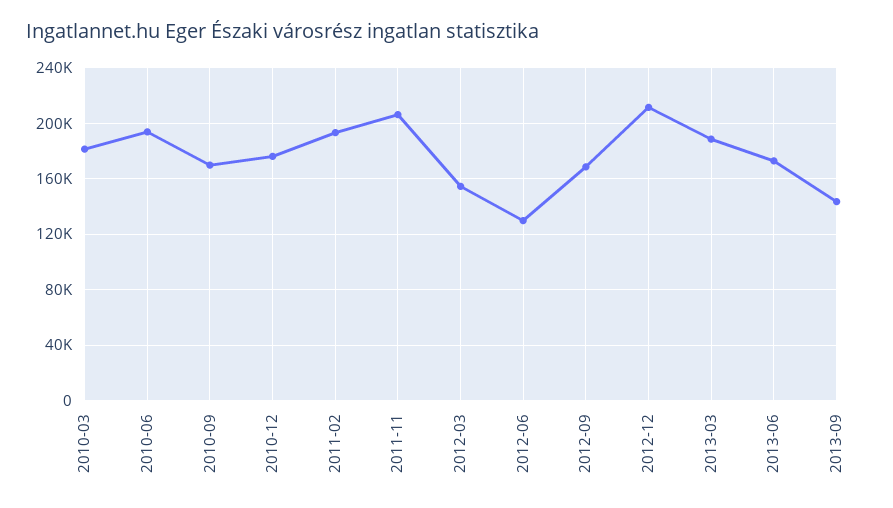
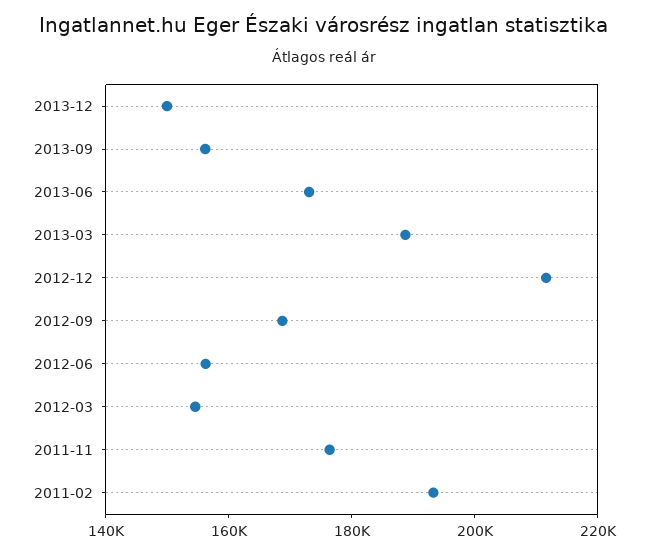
2010-03: 180000 -> none
2010-06: 195000 -> none
2010-09: 170000 -> none
2010-12: 175000 -> none
2011-11: 205000 -> 175000
2012-06: 130000 -> 155000
2013-09: 145000 -> 155000
2013-12: none -> 150000

